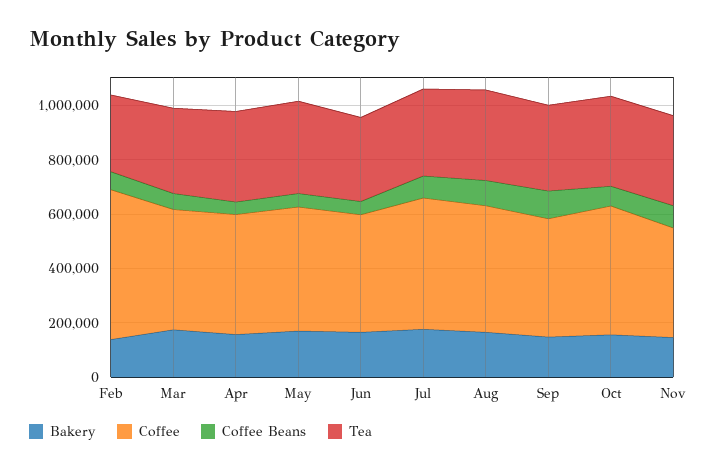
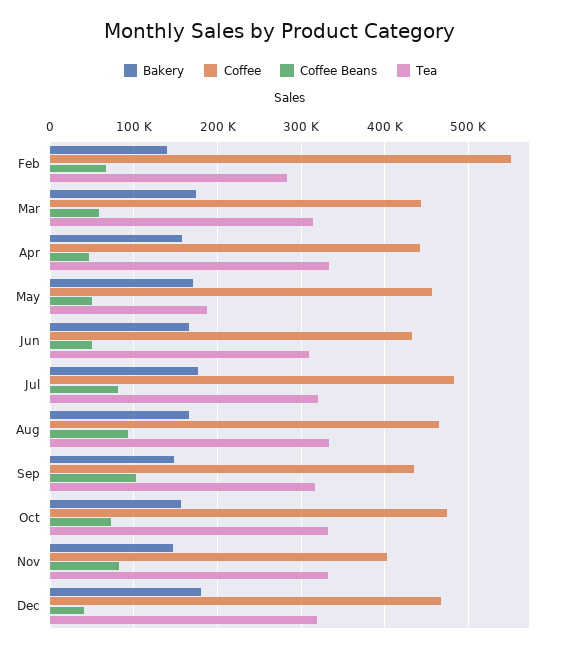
Tea, May: 350000 -> 190000
Bakery, Dec: none -> 180000
Coffee, Dec: none -> 470000
Coffee Beans, Dec: none -> 40000
Tea, Dec: none -> 320000

